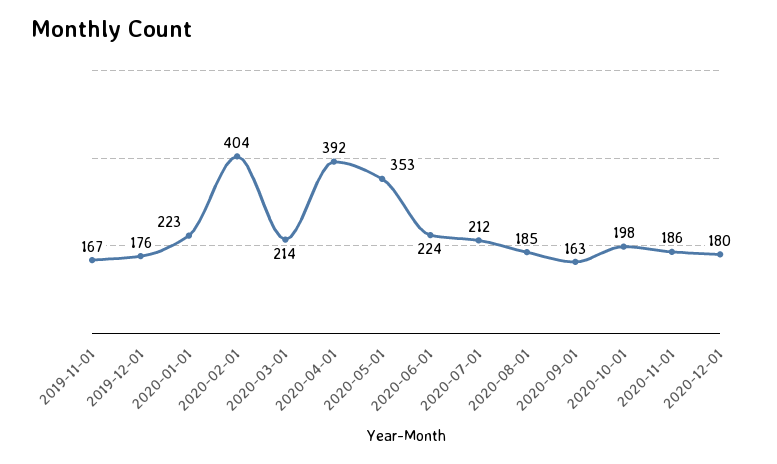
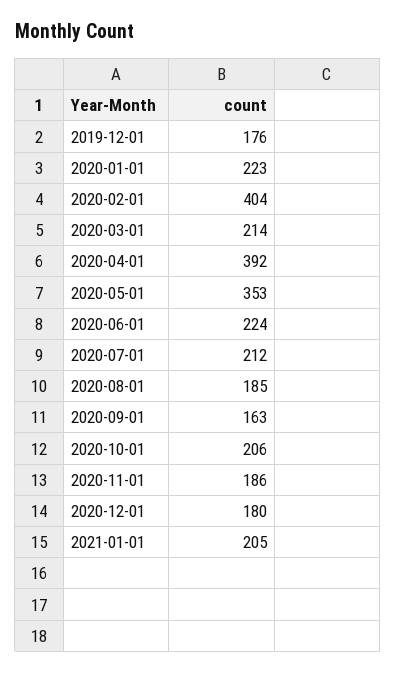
2019-11-01: 167 -> none
2020-10-01: 198 -> 206
2021-01-01: none -> 205

